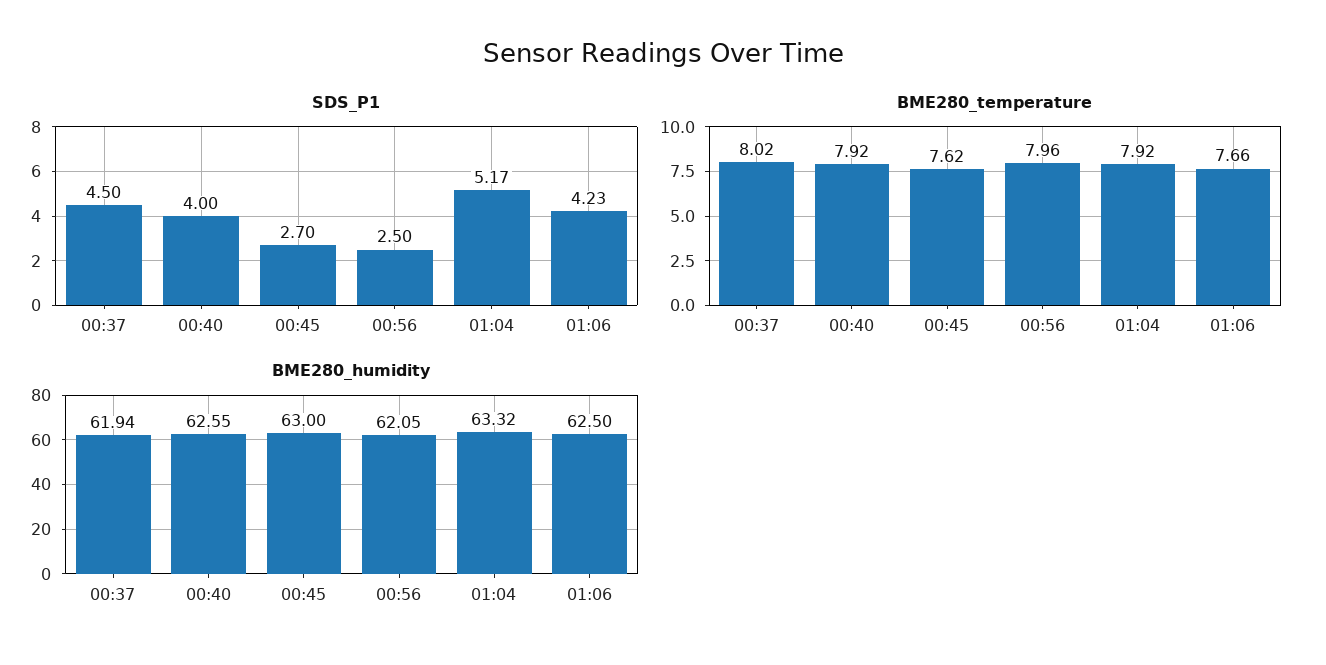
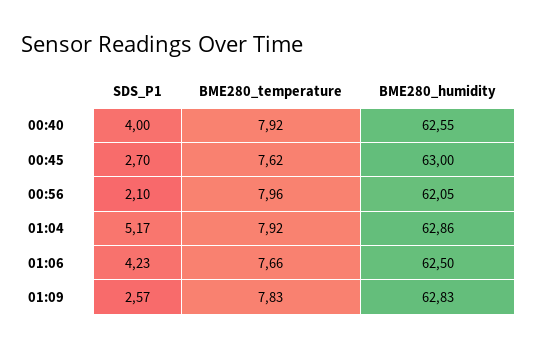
SDS_P1, 00:37: 4.5 -> none
SDS_P1, 00:56: 2.5 -> 2.1
BME280_temperature, 00:37: 8.02 -> none
BME280_humidity, 00:37: 61.94 -> none
BME280_humidity, 01:04: 63.32 -> 62.86
SDS_P1, 01:09: none -> 2.57
BME280_temperature, 01:09: none -> 7.83
BME280_humidity, 01:09: none -> 62.83

